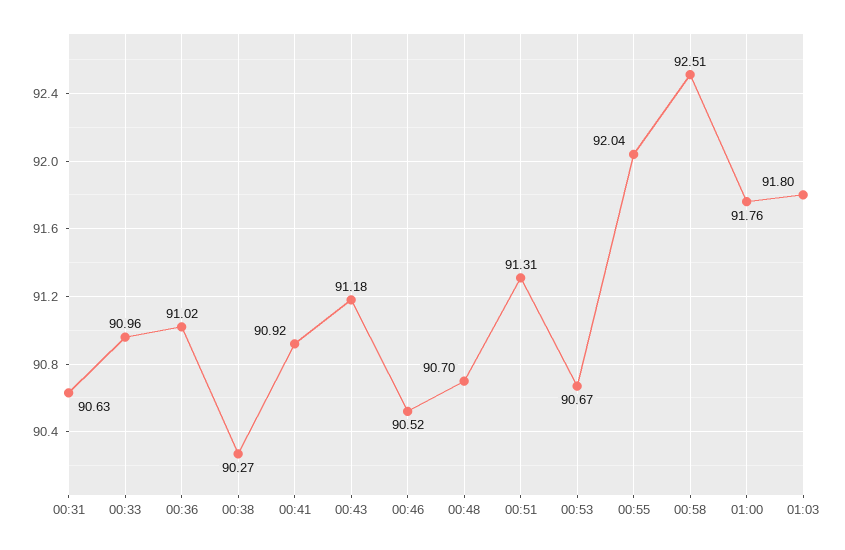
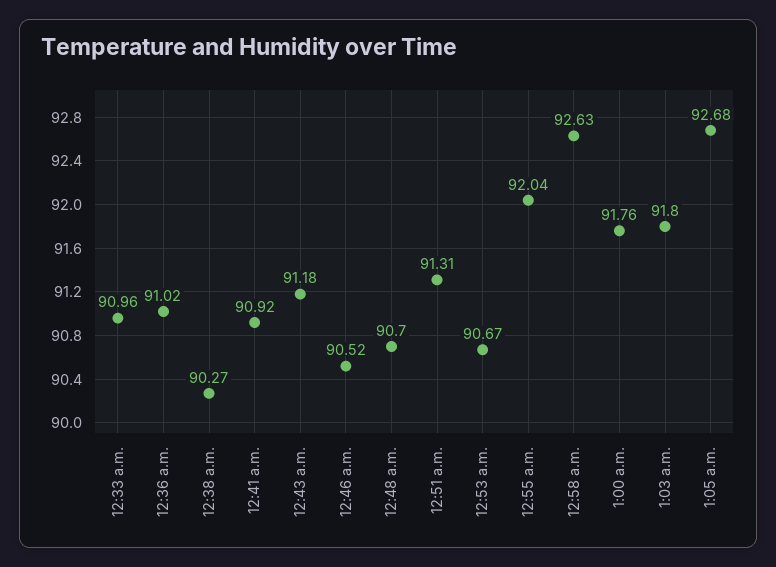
00:31: 90.63 -> none
00:58: 92.51 -> 92.63
1:05 a.m.: none -> 92.68

